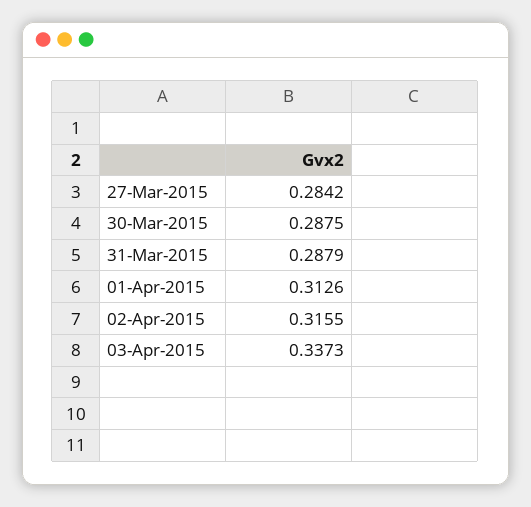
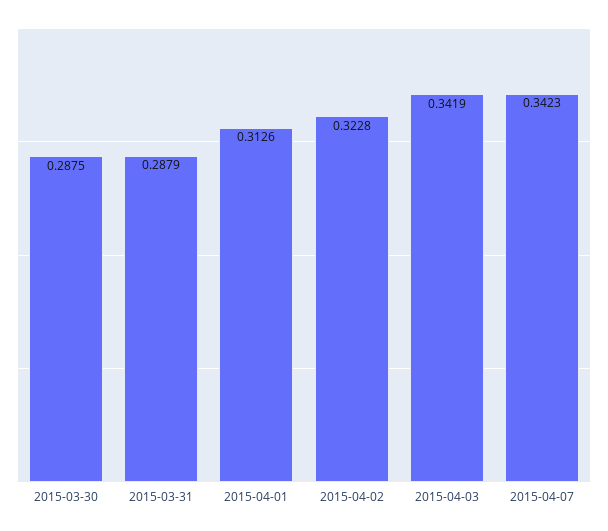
27-Mar-2015: 0.2842 -> none
02-Apr-2015: 0.3155 -> 0.3228
03-Apr-2015: 0.3373 -> 0.3419
2015-04-07: none -> 0.3423

